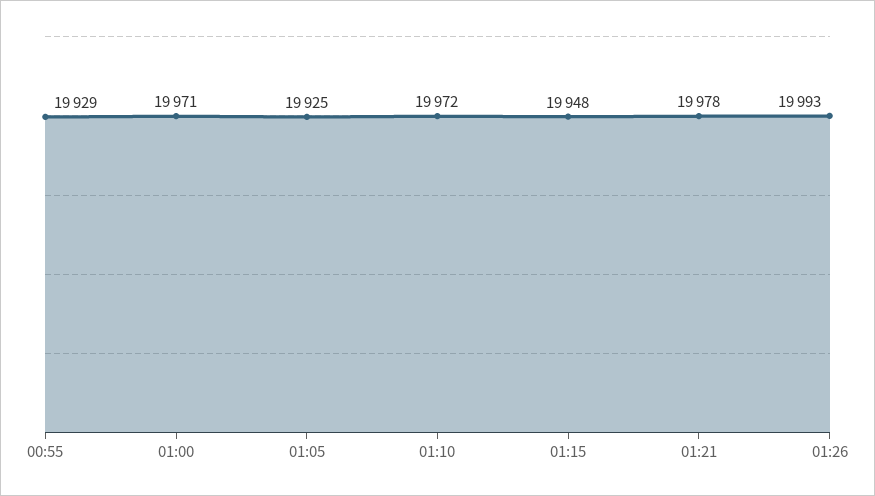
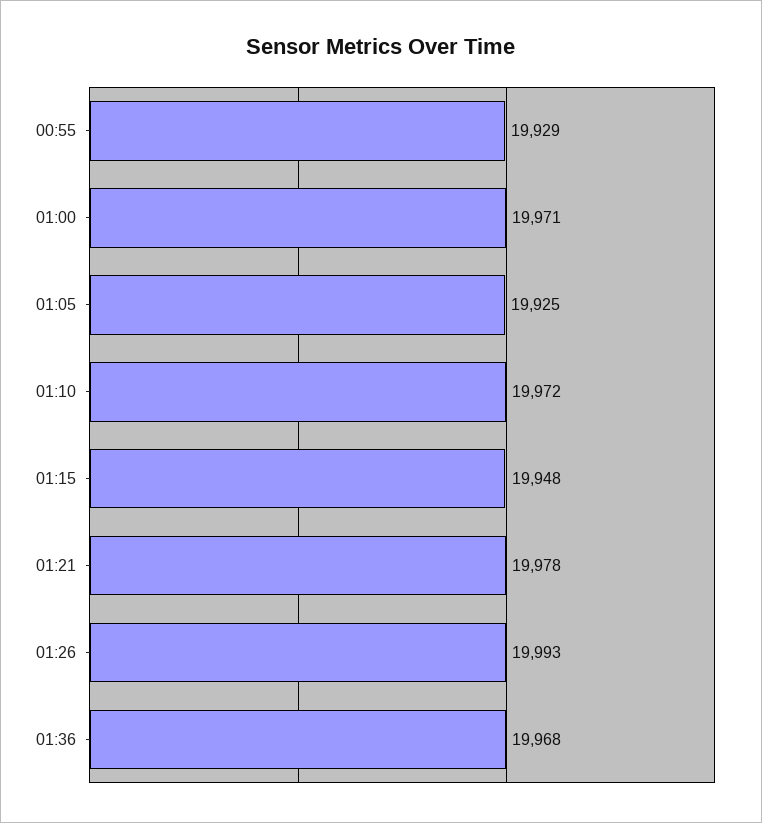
01:36: none -> 19968

